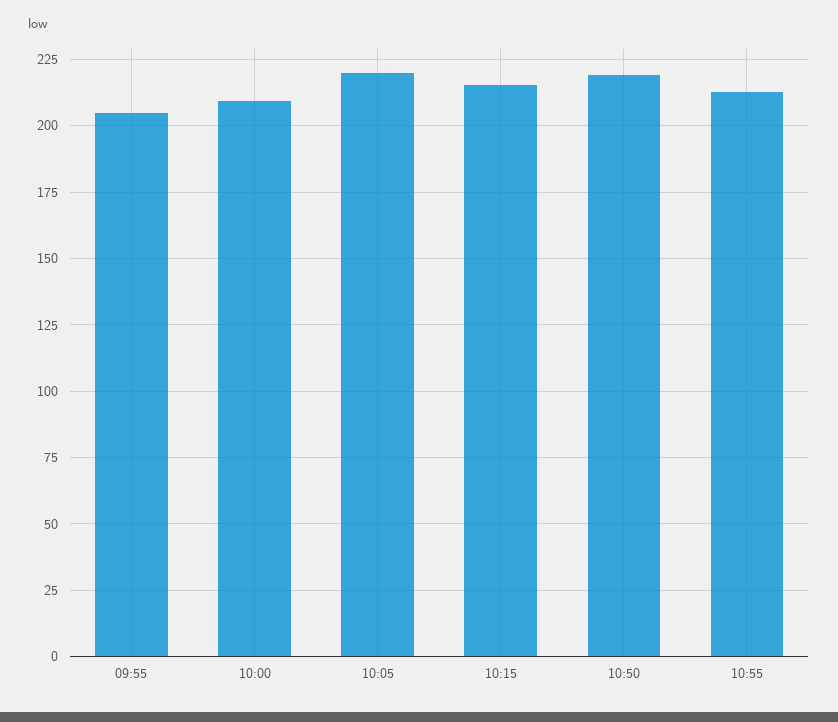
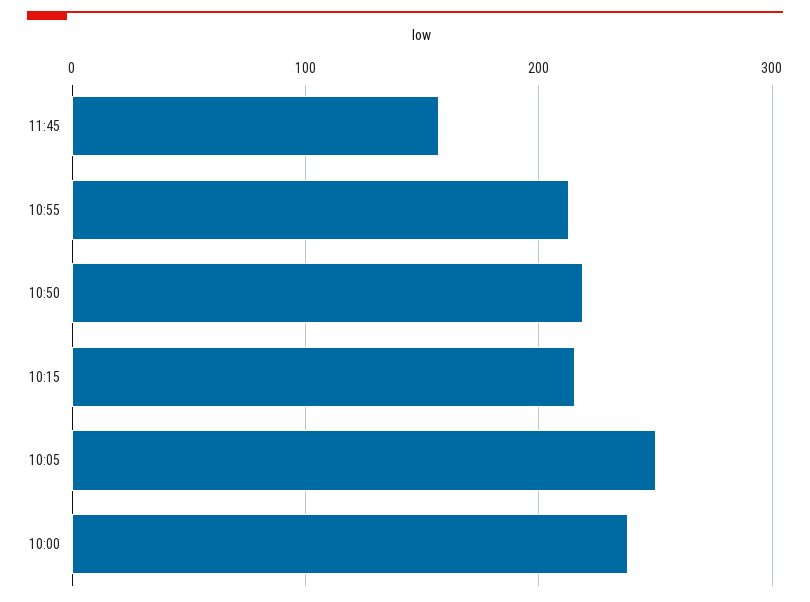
09:55: 205 -> none
10:00: 210 -> 240
10:05: 220 -> 250
11:45: none -> 160

